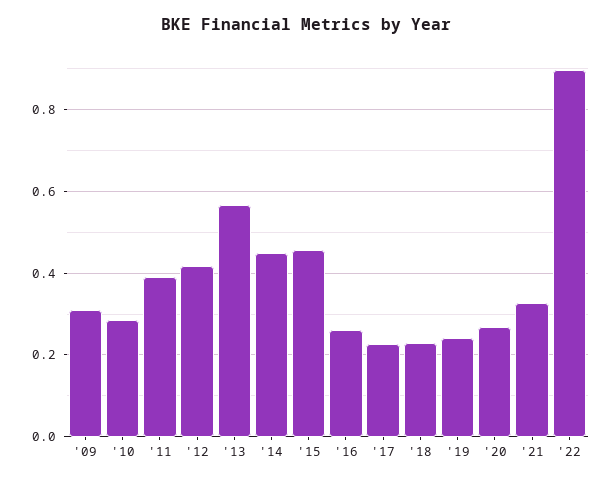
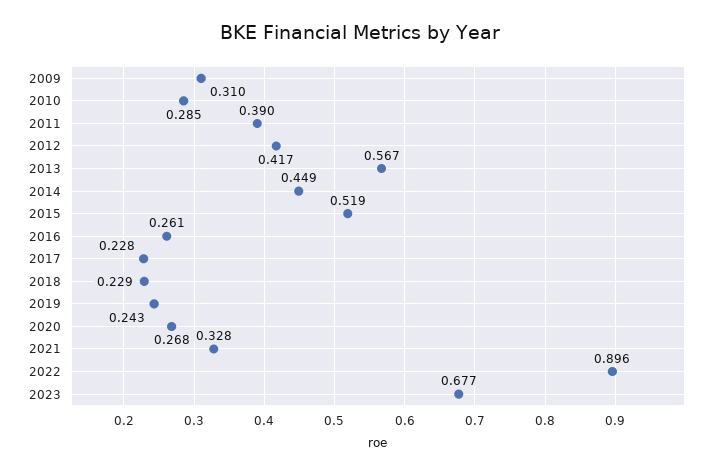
'15: 0.46 -> 0.519
2023: none -> 0.677

